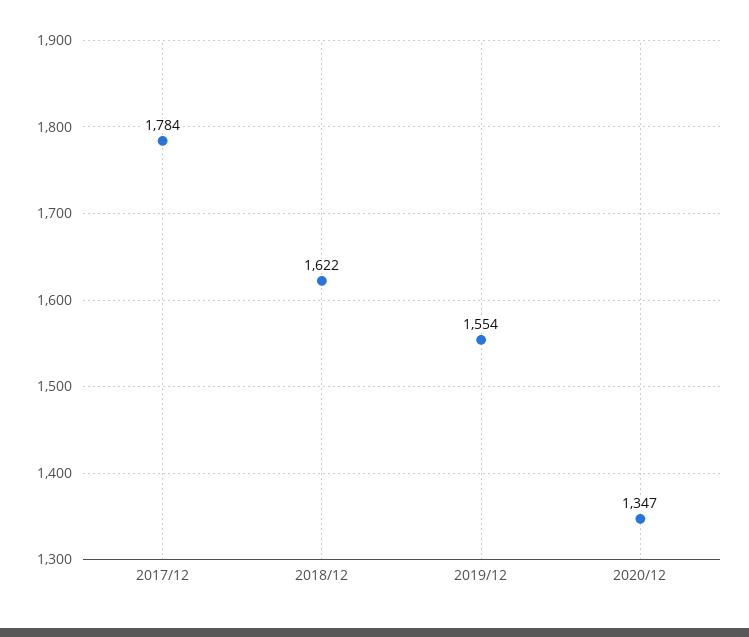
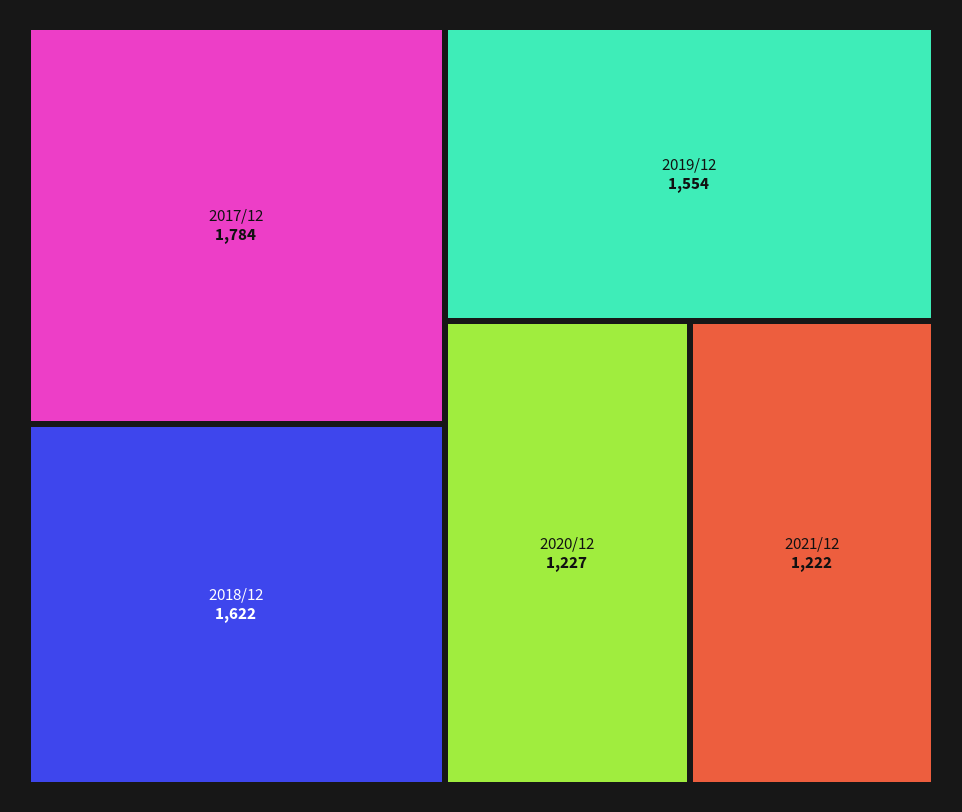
2020/12: 1347 -> 1227
2021/12: none -> 1222

